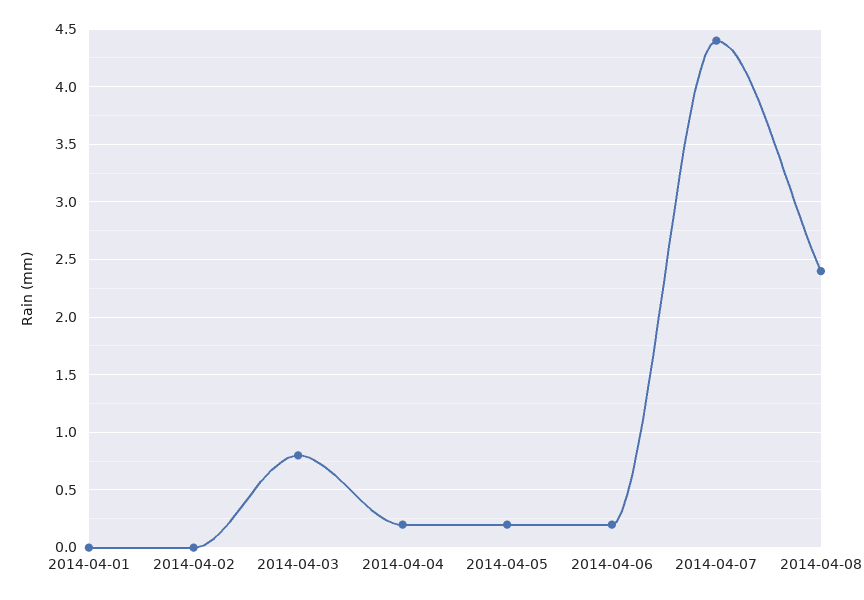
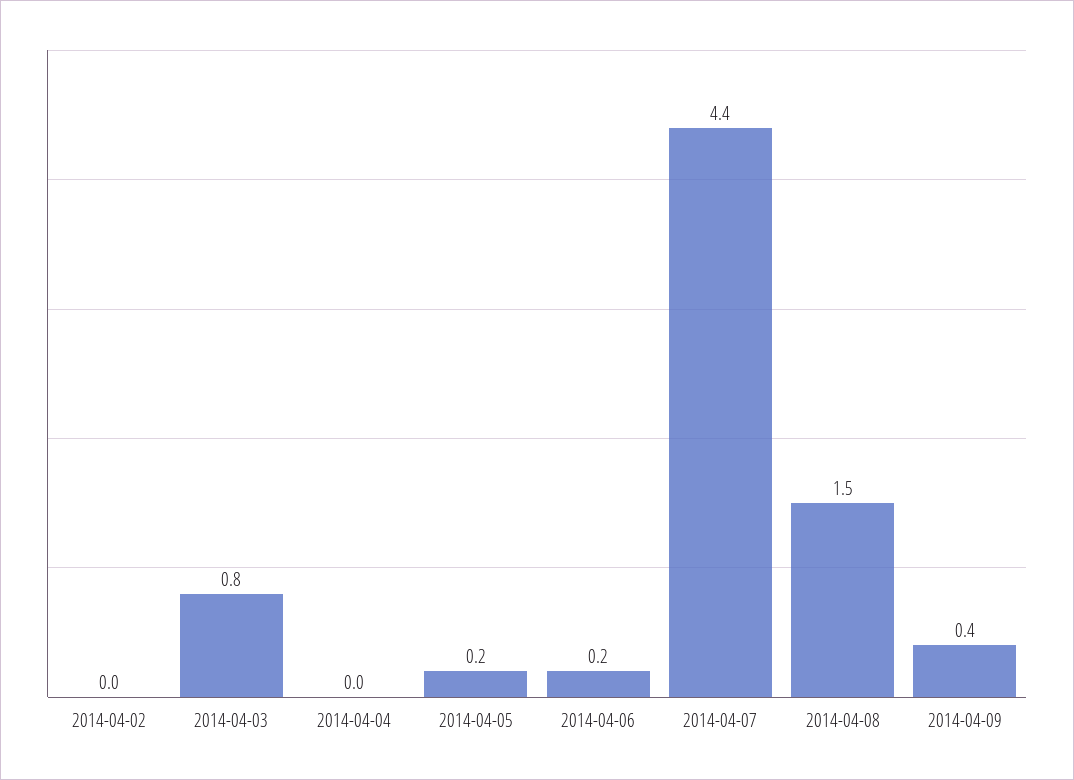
2014-04-01: 0 -> none
2014-04-04: 0.2 -> 0
2014-04-08: 2.4 -> 1.5
2014-04-09: none -> 0.4

